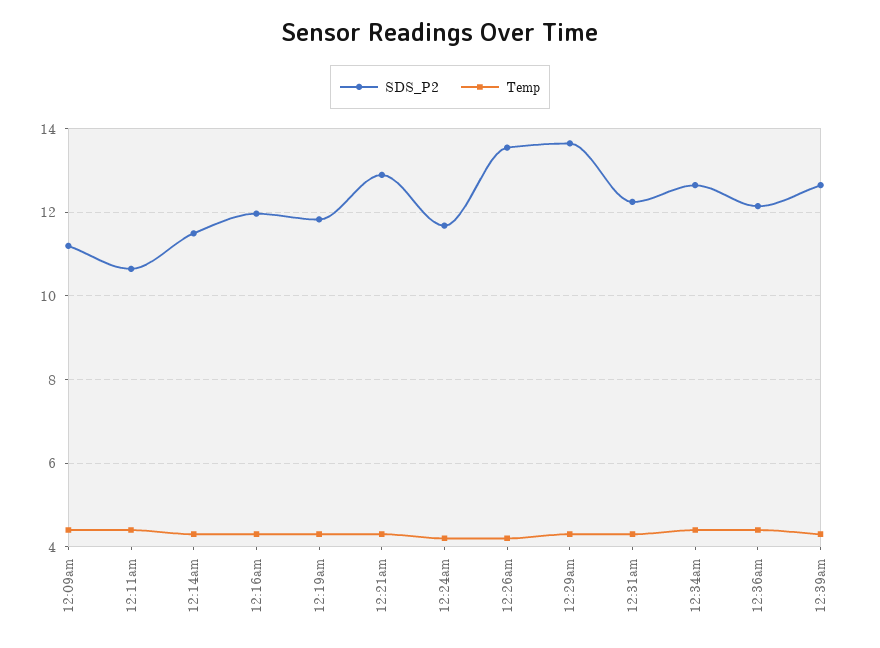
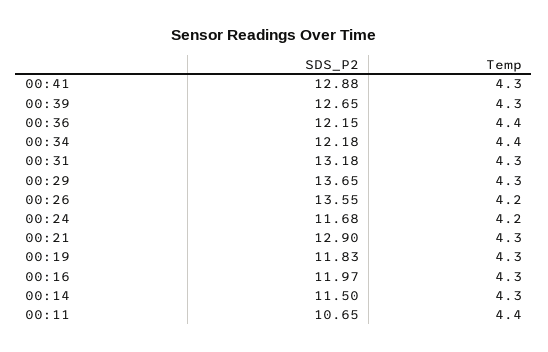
SDS_P2, 12:09am: 11.2 -> none
Temp, 12:09am: 4.4 -> none
SDS_P2, 12:31am: 12.2 -> 13.18
SDS_P2, 12:34am: 12.6 -> 12.18
SDS_P2, 00:41: none -> 12.88
Temp, 00:41: none -> 4.3

